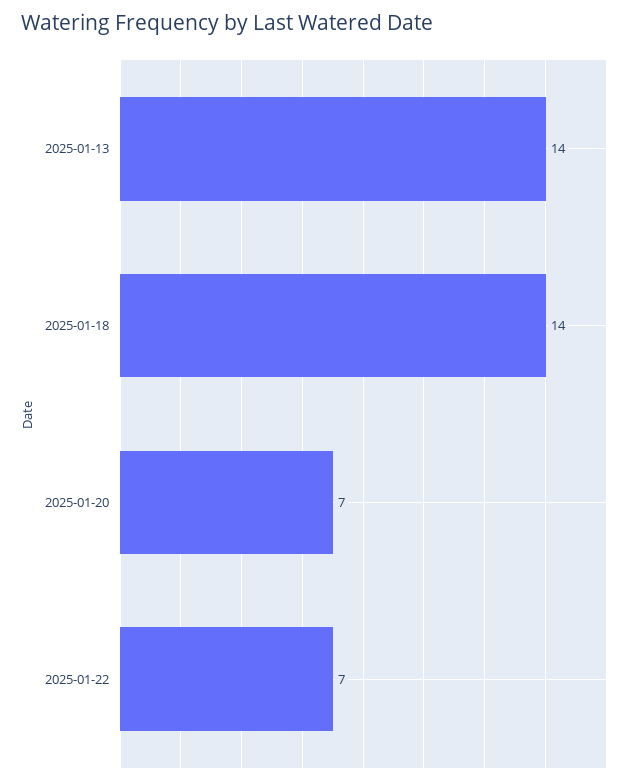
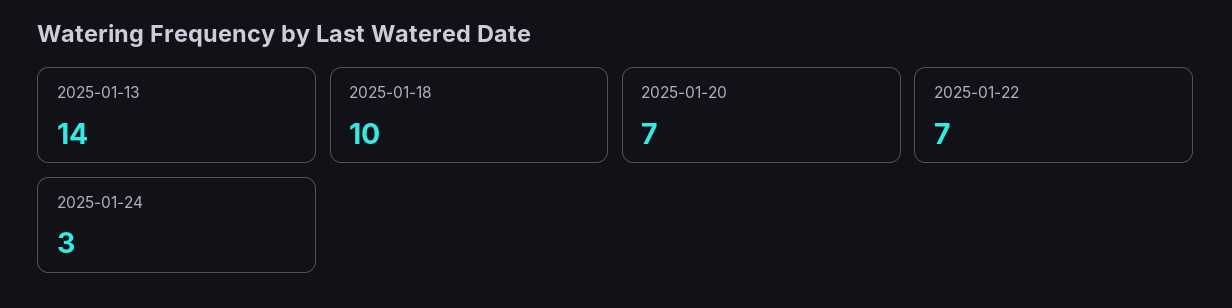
2025-01-18: 14 -> 10
2025-01-24: none -> 3

